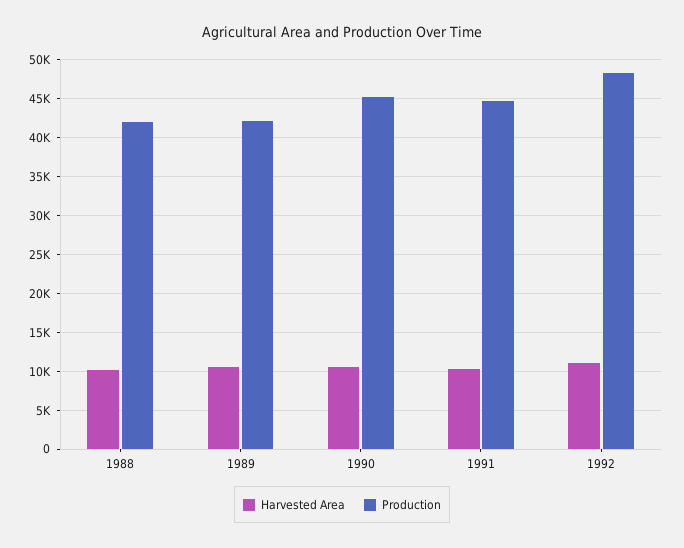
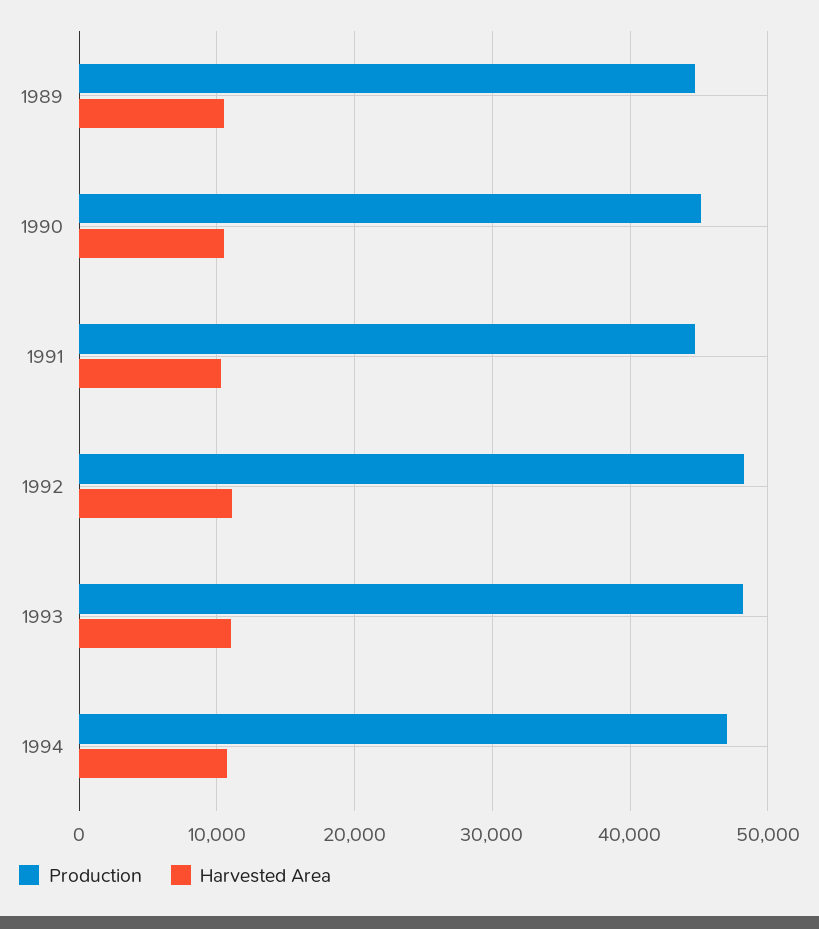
Harvested Area, 1988: 10000 -> none
Production, 1988: 42000 -> none
Production, 1989: 42000 -> 45000
Production, 1993: none -> 48000
Harvested Area, 1993: none -> 11000
Production, 1994: none -> 47000
Harvested Area, 1994: none -> 11000

